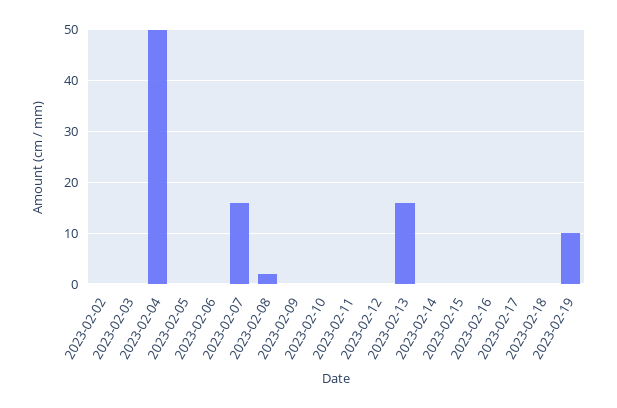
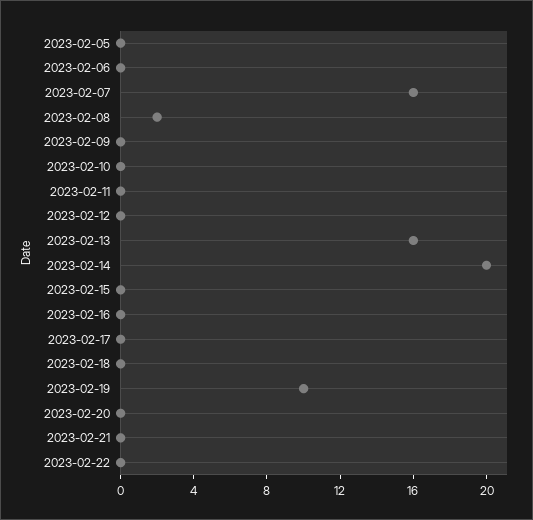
2023-02-02: 0 -> none
2023-02-03: 0 -> none
2023-02-04: 50 -> none
2023-02-14: 0 -> 20
2023-02-20: none -> 0
2023-02-21: none -> 0
2023-02-22: none -> 0

